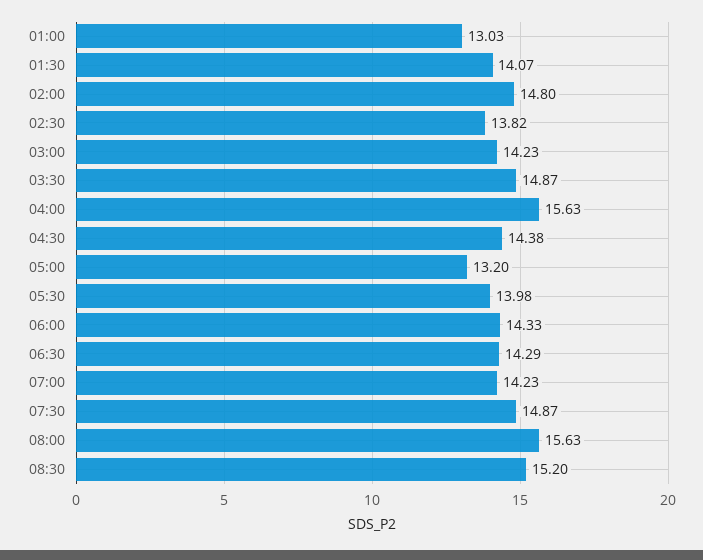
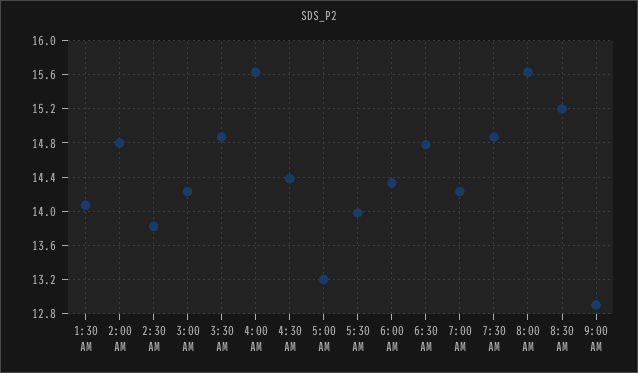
01:00: 13.03 -> none
06:30: 14.29 -> 14.8
9:00 AM: none -> 12.9

